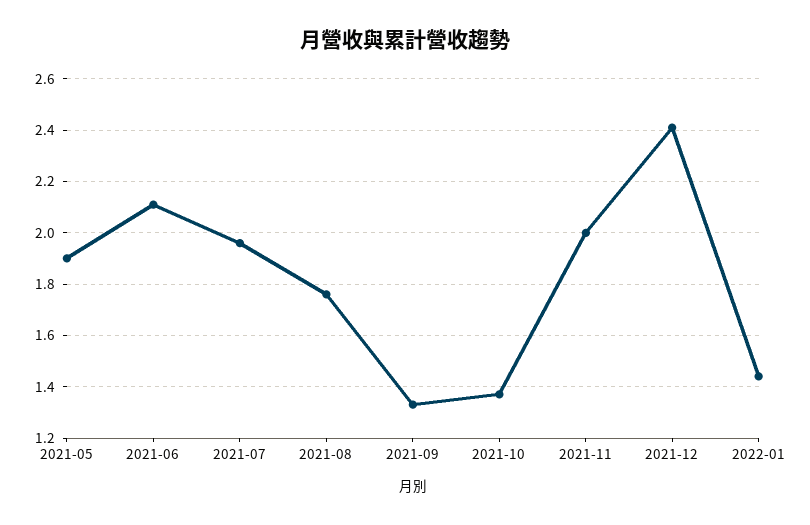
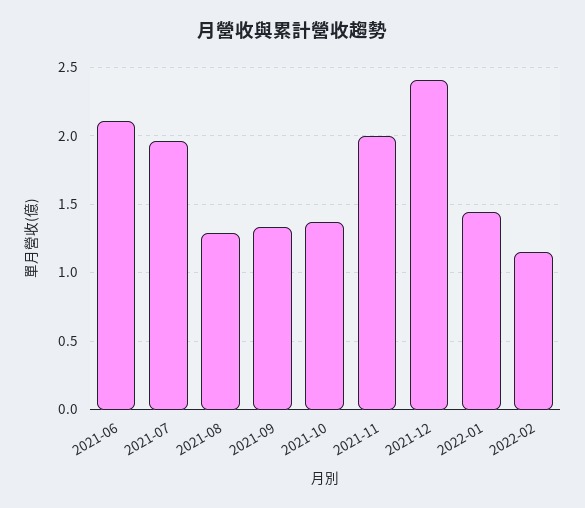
2021-05: 1.9 -> none
2021-08: 1.75 -> 1.3
2022-02: none -> 1.15

